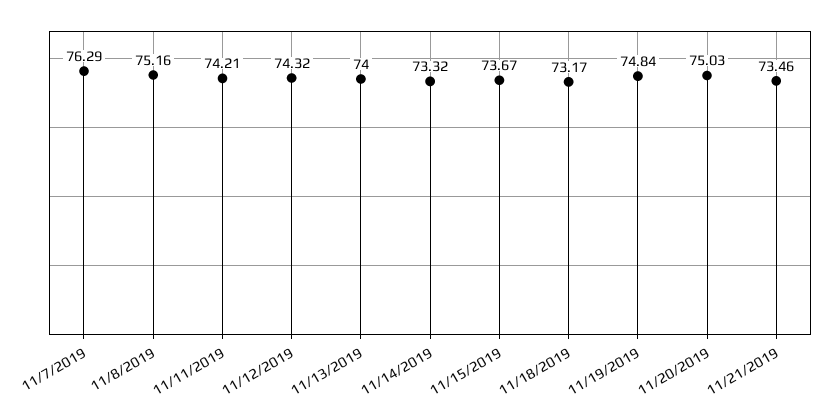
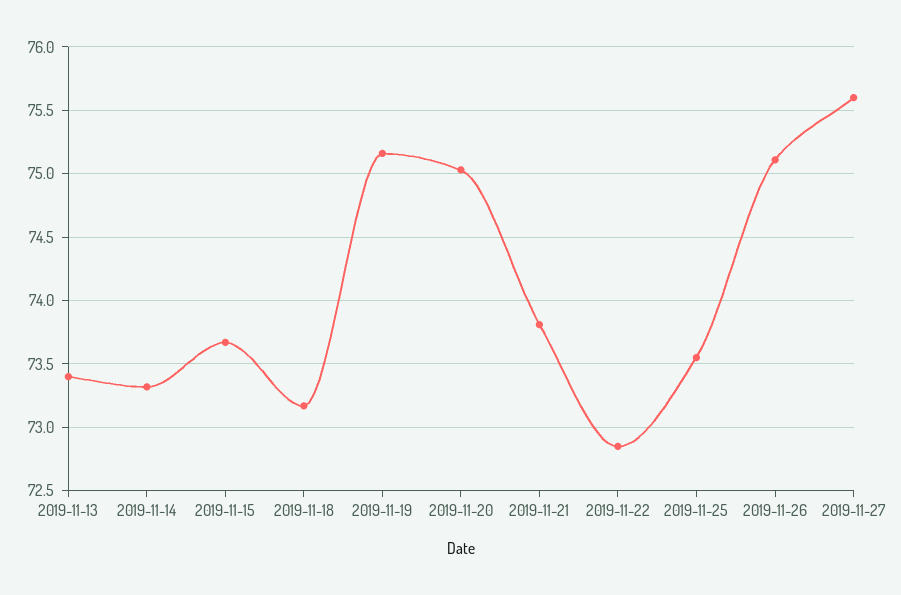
11/7/2019: 76.29 -> none
11/8/2019: 75.16 -> none
11/11/2019: 74.21 -> none
11/12/2019: 74.32 -> none
11/13/2019: 74 -> 73.4
11/19/2019: 74.84 -> 75.15
11/21/2019: 73.46 -> 73.8
2019-11-22: none -> 72.85
2019-11-25: none -> 73.55
2019-11-26: none -> 75.1
2019-11-27: none -> 75.6

